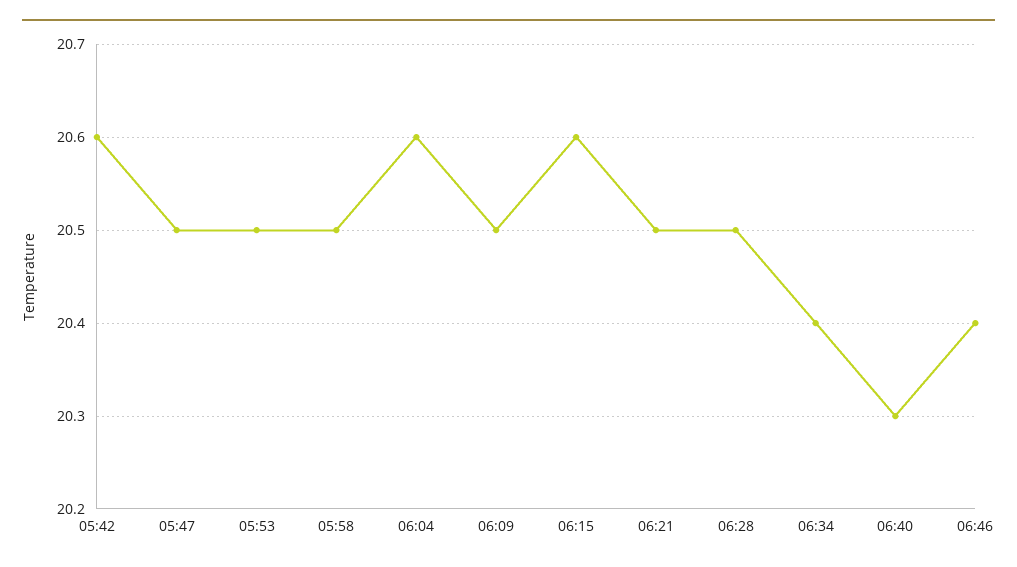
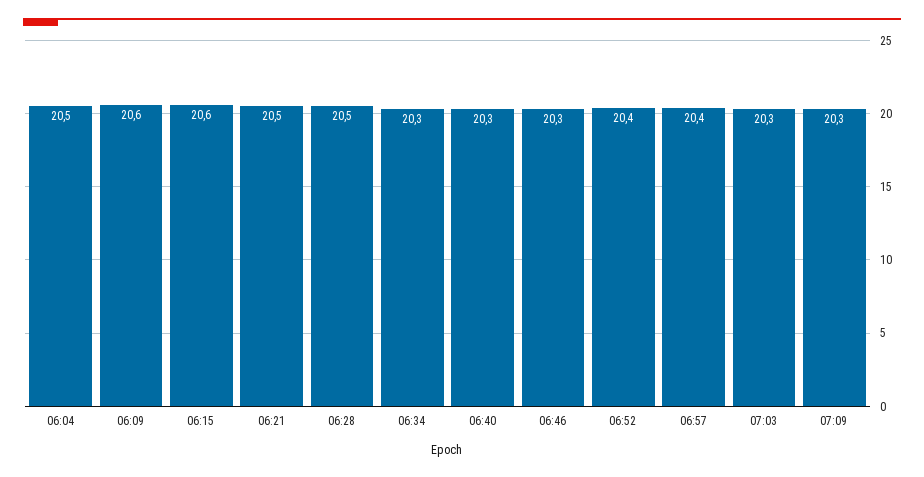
05:42: 20.6 -> none
05:47: 20.5 -> none
05:53: 20.5 -> none
05:58: 20.5 -> none
06:04: 20.6 -> 20.5
06:09: 20.5 -> 20.6
06:34: 20.4 -> 20.3
06:46: 20.4 -> 20.3
06:52: none -> 20.4
06:57: none -> 20.4
07:03: none -> 20.3
07:09: none -> 20.3

